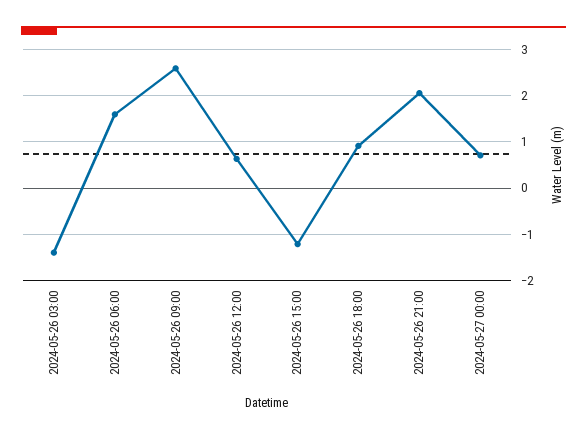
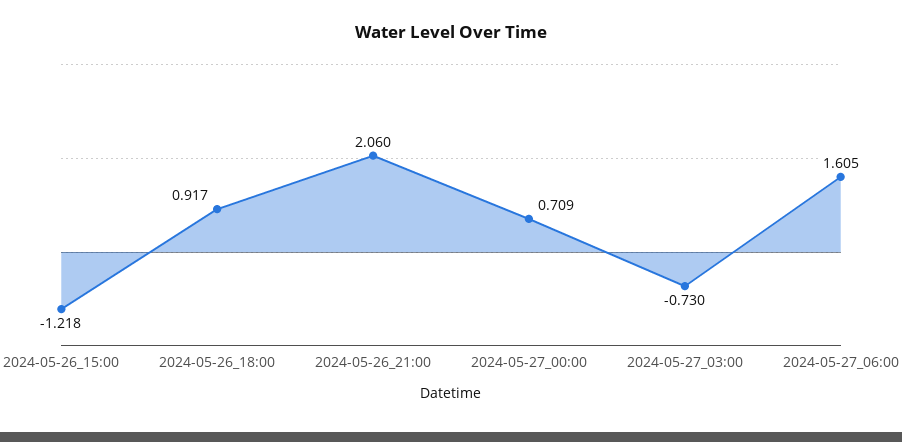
2024-05-26 03:00: -1.4 -> none
2024-05-26 06:00: 1.6 -> none
2024-05-26 09:00: 2.6 -> none
2024-05-26 12:00: 0.6 -> none
2024-05-27_03:00: none -> -0.73
2024-05-27_06:00: none -> 1.605

